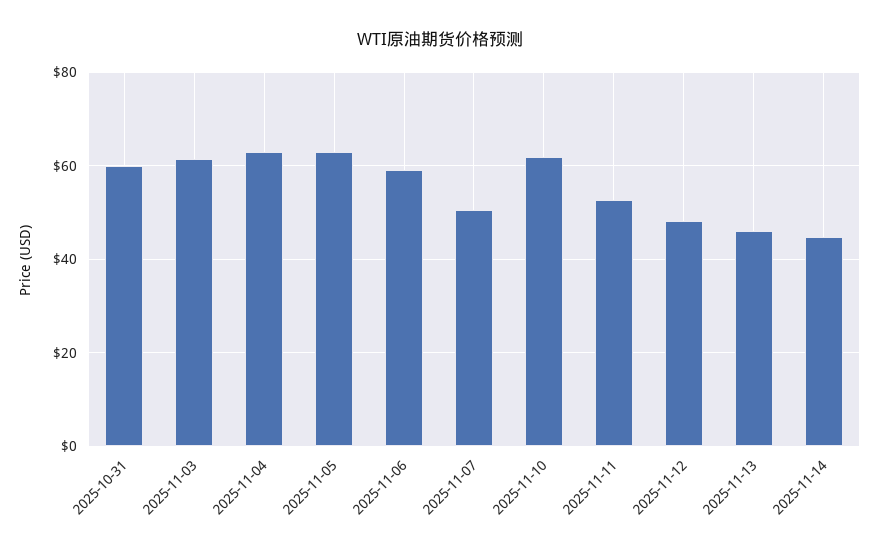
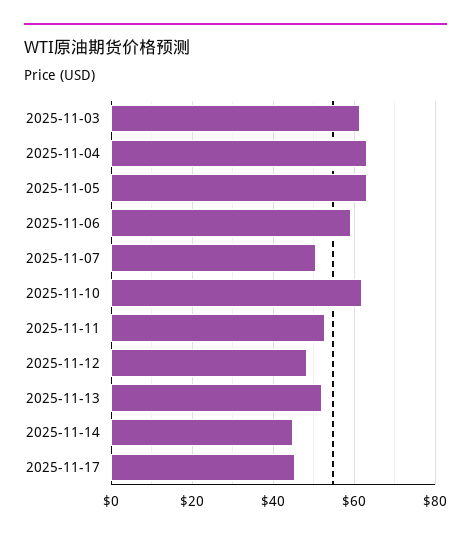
2025-10-31: 60 -> none
2025-11-13: 46 -> 52
2025-11-17: none -> 46

